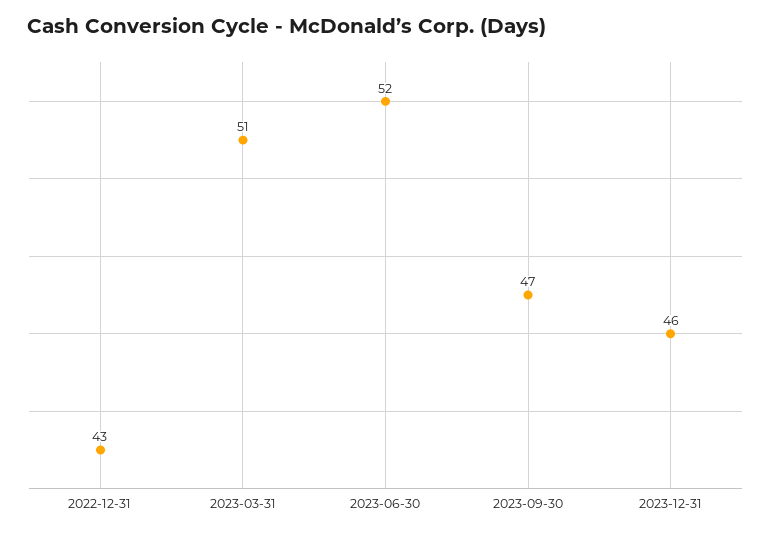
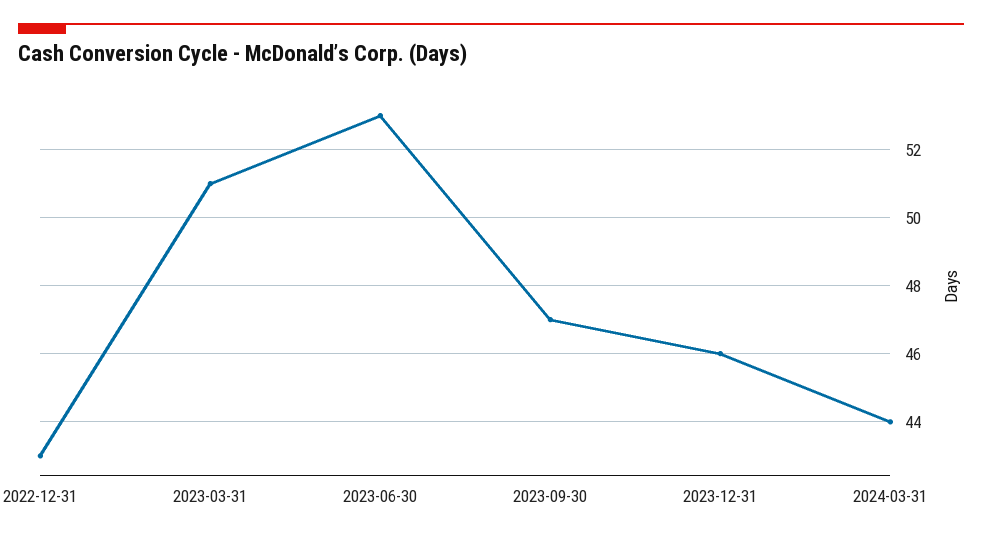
2023-06-30: 52 -> 53
2024-03-31: none -> 44

